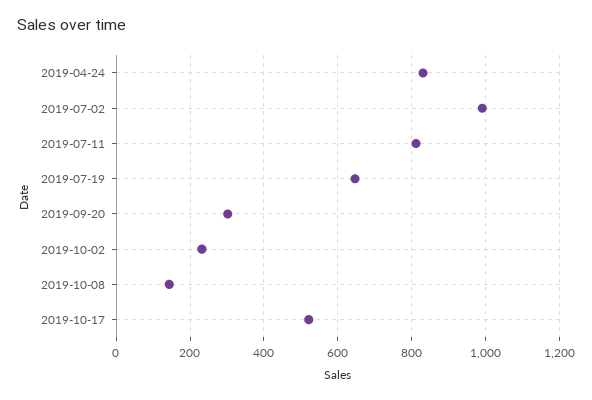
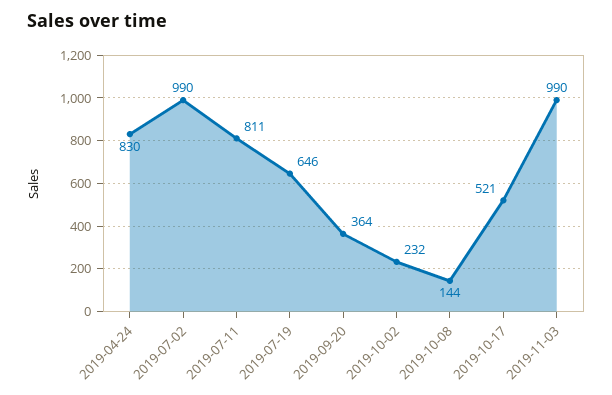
2019-09-20: 300 -> 364
2019-11-03: none -> 990

